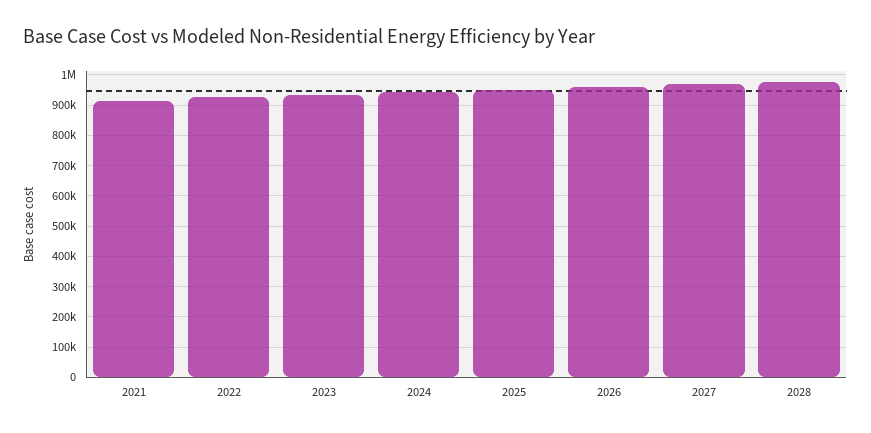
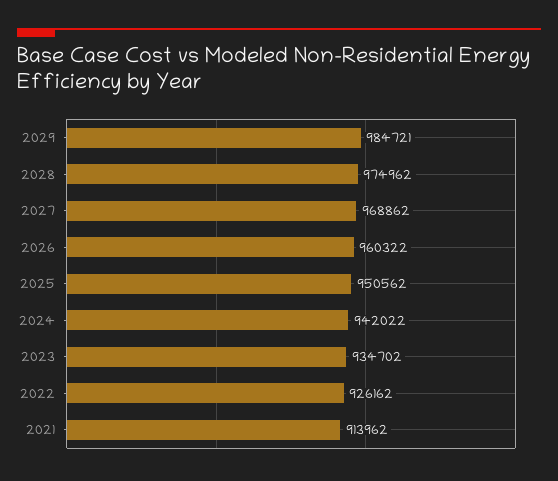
2029: none -> 984721

